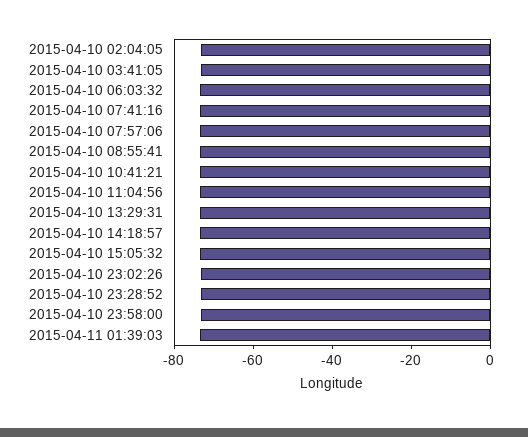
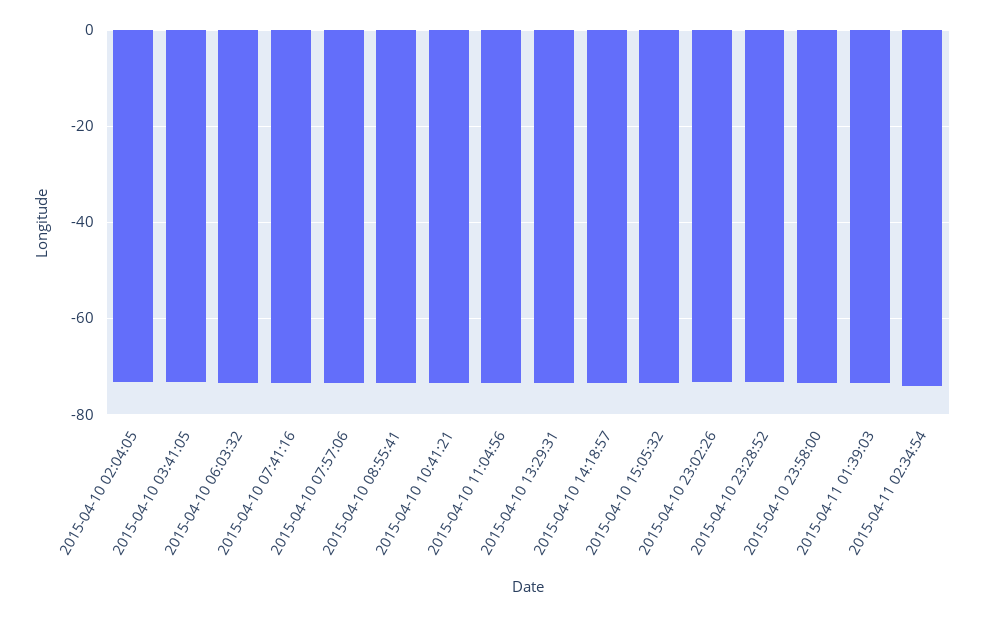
2015-04-11 02:34:54: none -> -74

